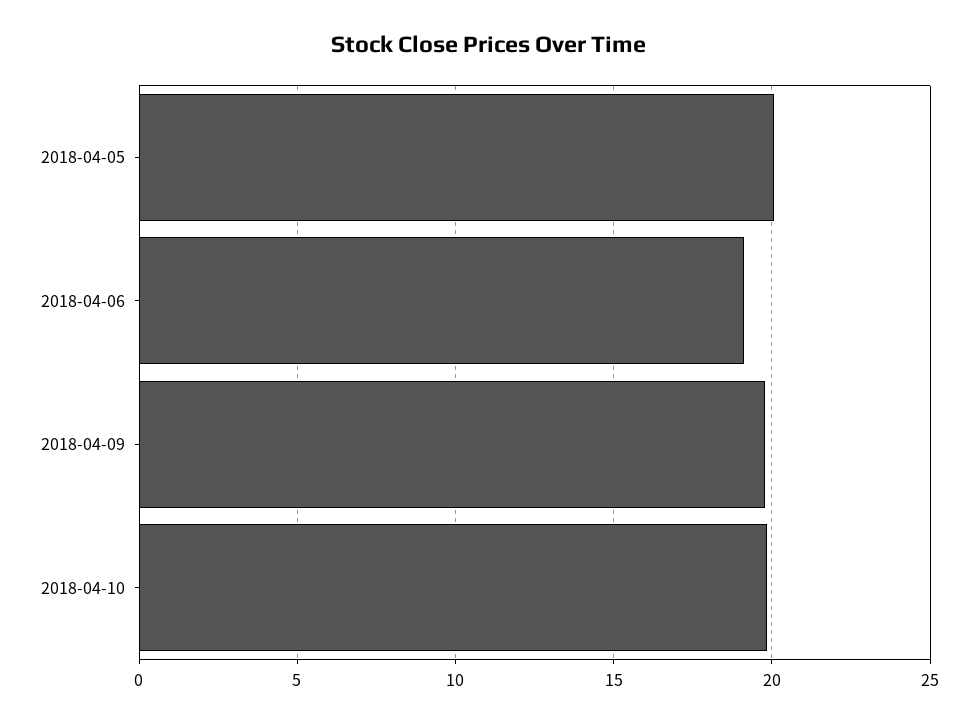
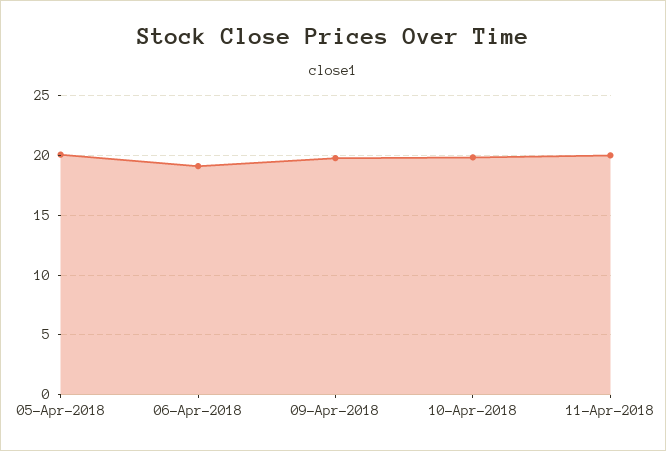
11-Apr-2018: none -> 20

